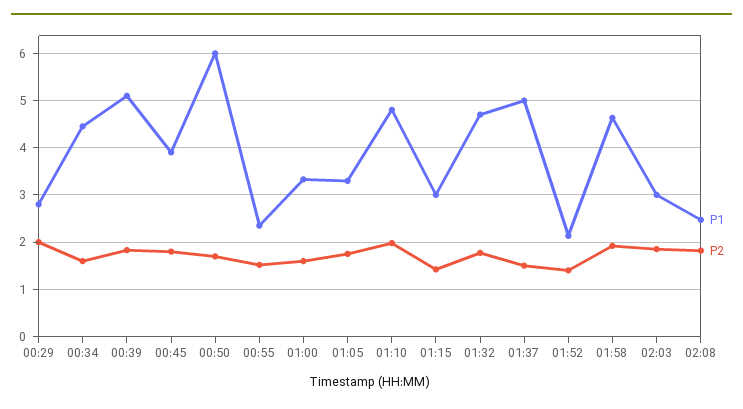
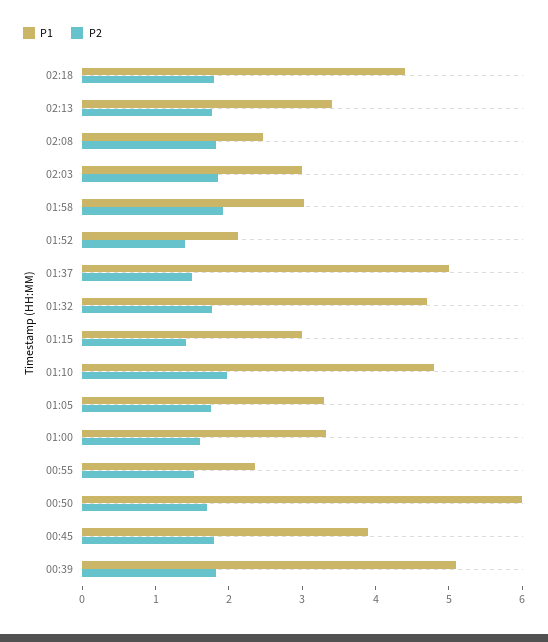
P1, 00:29: 2.8 -> none
P2, 00:29: 2 -> none
P1, 00:34: 4.4 -> none
P2, 00:34: 1.6 -> none
P1, 01:58: 4.6 -> 3
P1, 02:18: none -> 4.4
P2, 02:18: none -> 1.8
P1, 02:13: none -> 3.4
P2, 02:13: none -> 1.8

